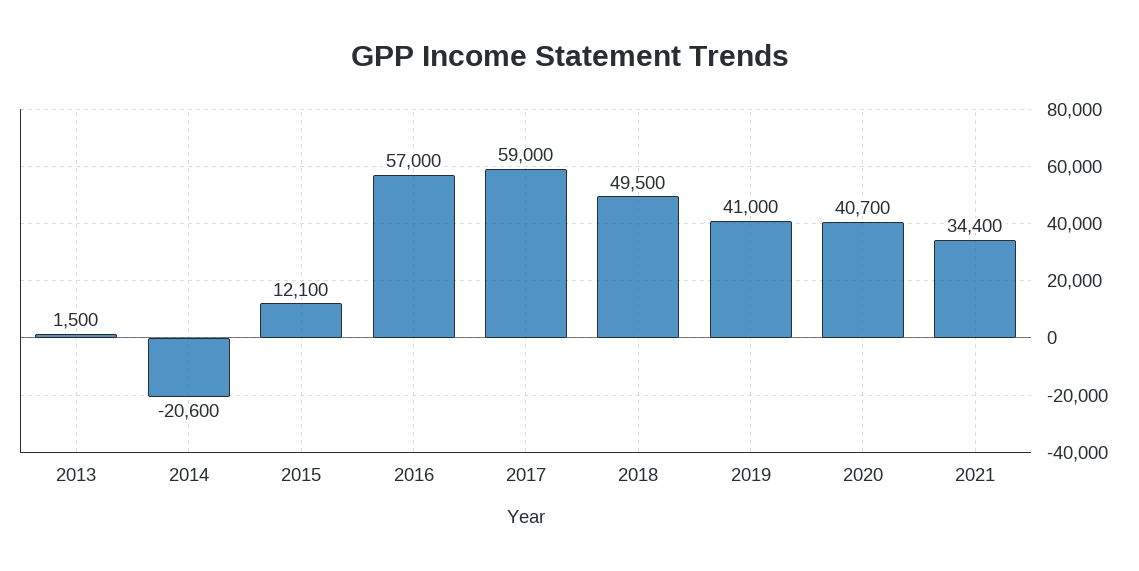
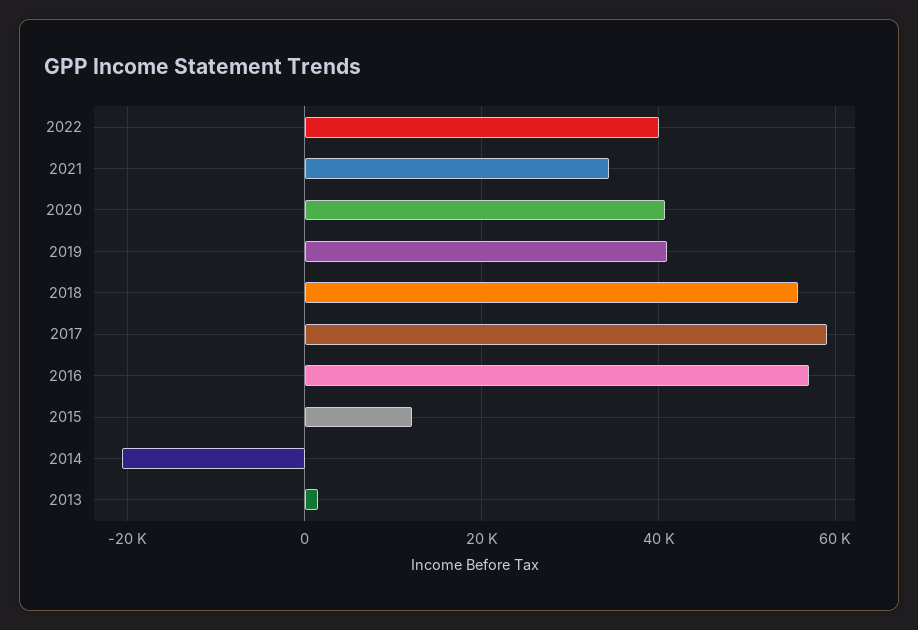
2018: 49500 -> 56000
2022: none -> 40000

